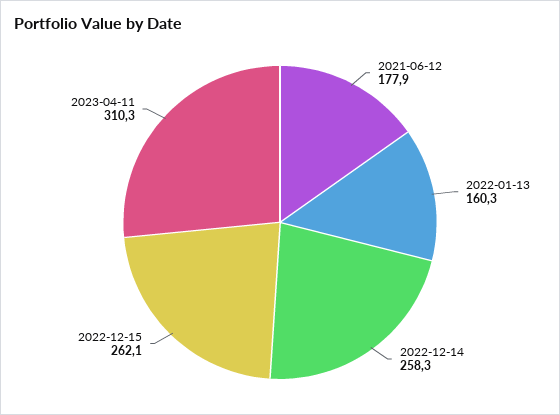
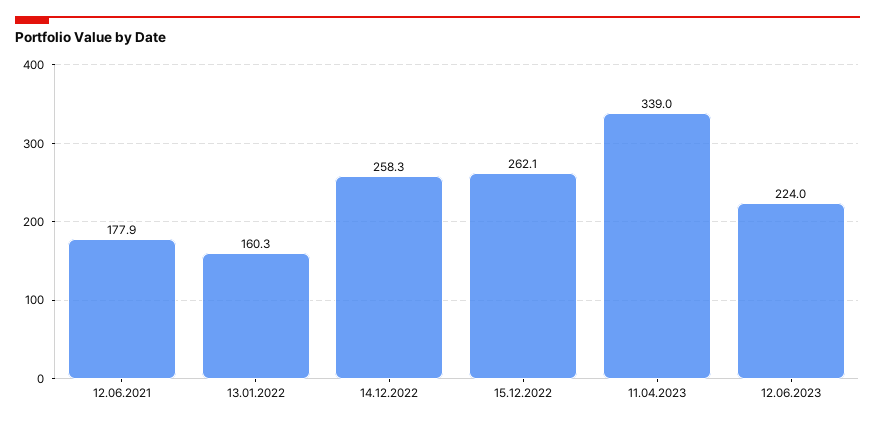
2023-04-11: 310.3 -> 339
12.06.2023: none -> 224

